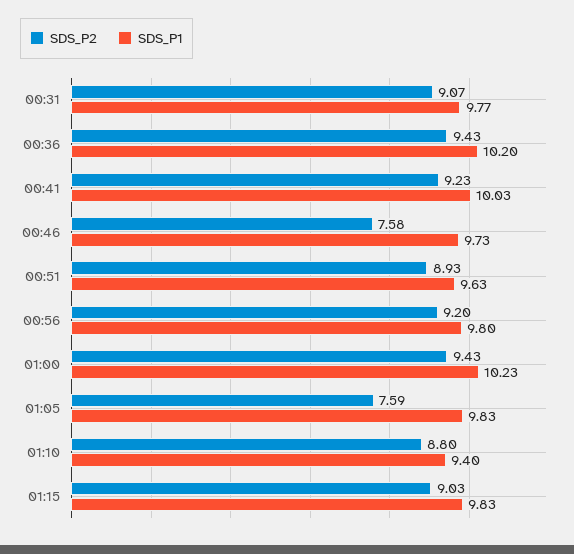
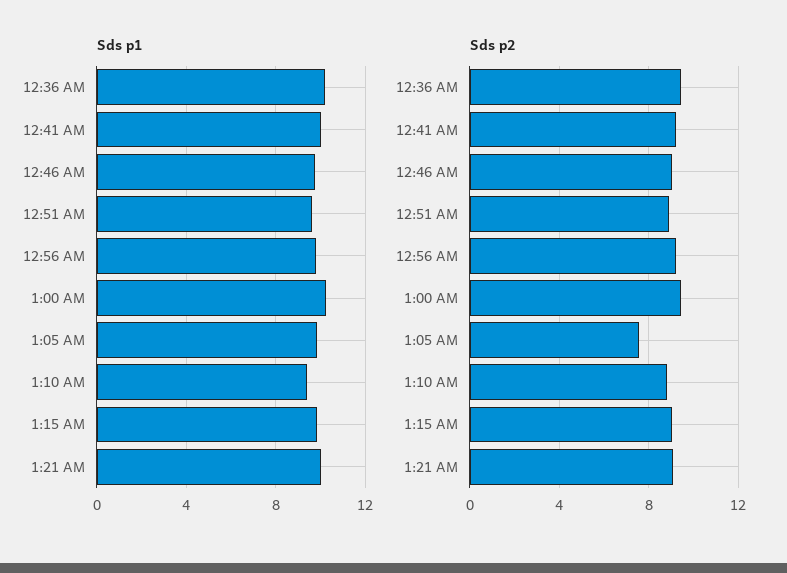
SDS_P2, 00:31: 9.07 -> none
SDS_P1, 00:31: 9.77 -> none
SDS_P2, 00:46: 7.58 -> 9
SDS_P1, 1:21 AM: none -> 10
SDS_P2, 1:21 AM: none -> 9

